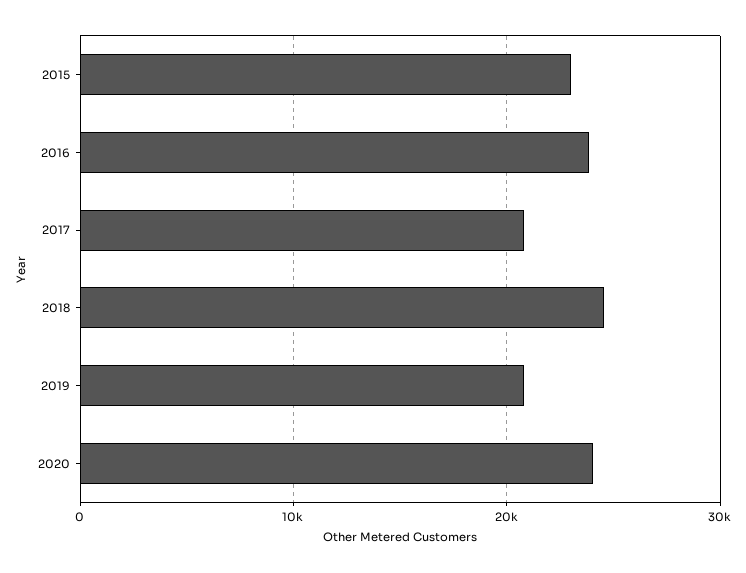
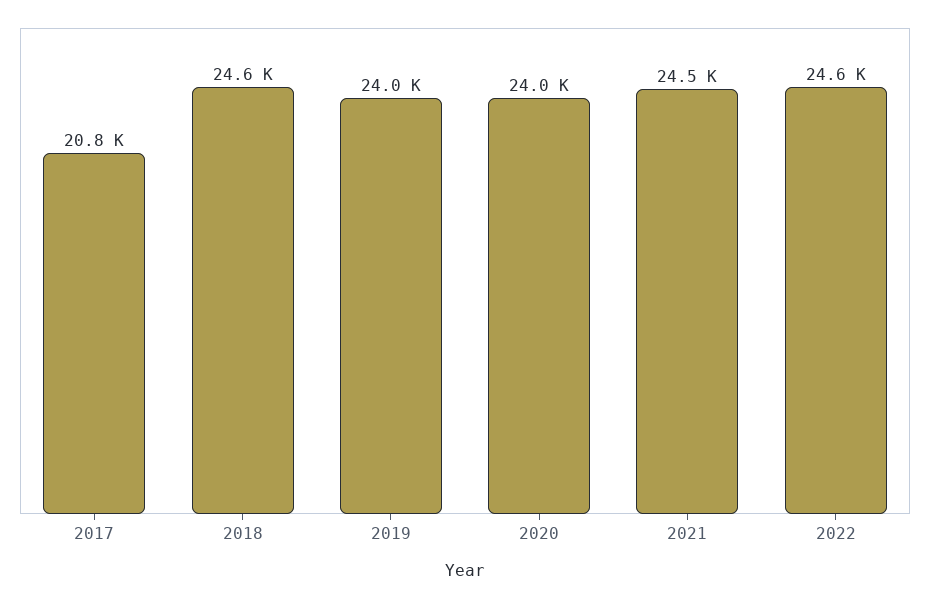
2015: 23000 -> none
2016: 24000 -> none
2019: 21000 -> 24000
2021: none -> 24500
2022: none -> 24600

